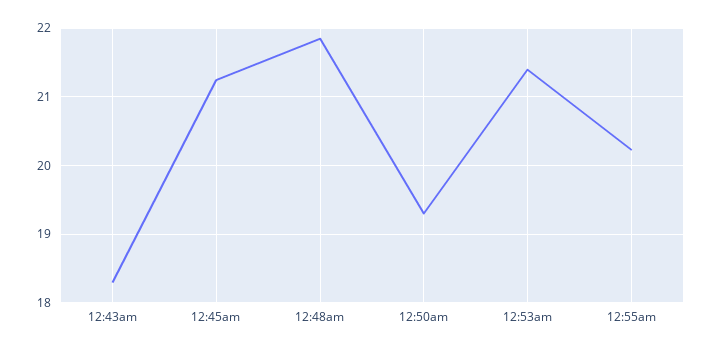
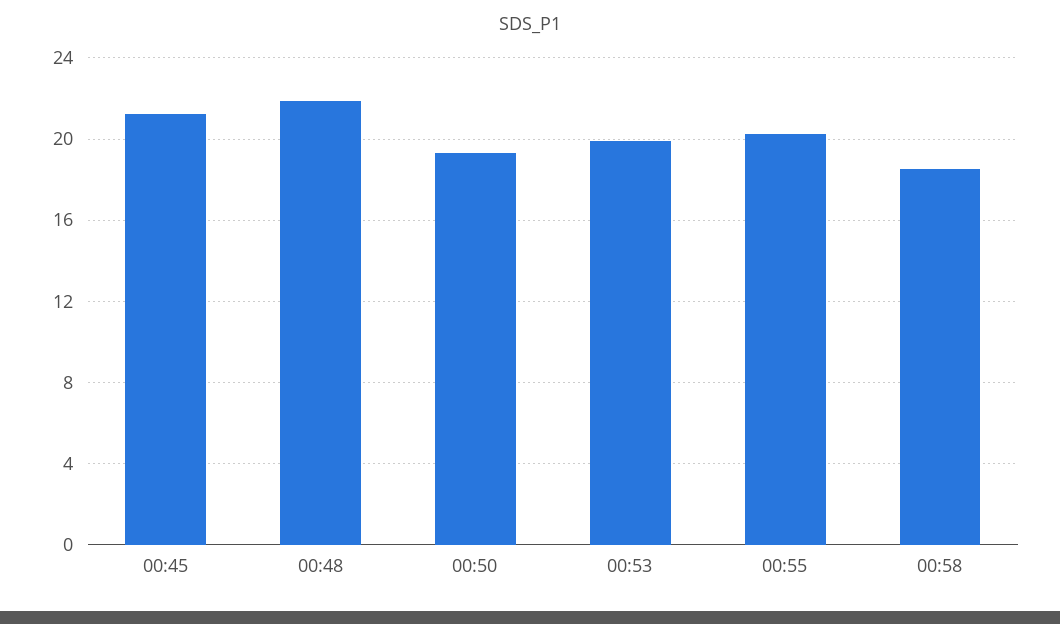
12:43am: 18.3 -> none
12:53am: 21.4 -> 20
00:58: none -> 18.5

